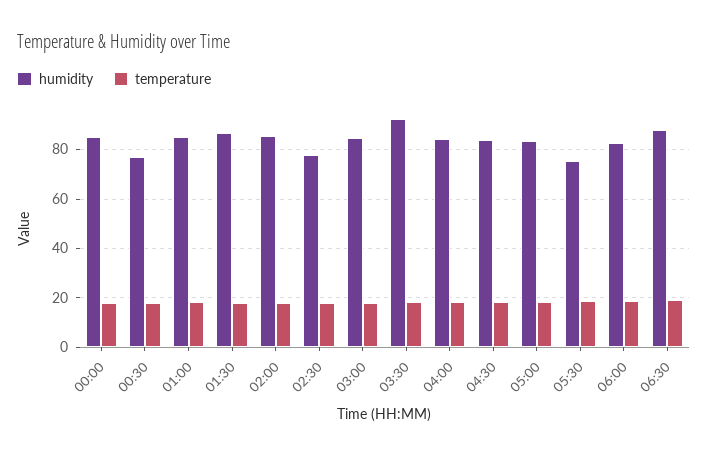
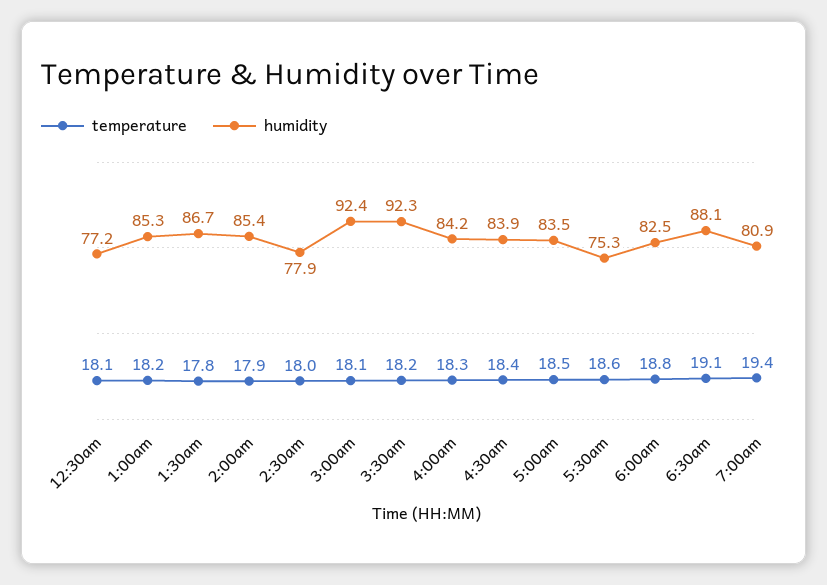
humidity, 00:00: 85 -> none
temperature, 00:00: 17.5 -> none
humidity, 03:00: 85 -> 92.4
temperature, 7:00am: none -> 19.4
humidity, 7:00am: none -> 80.9

